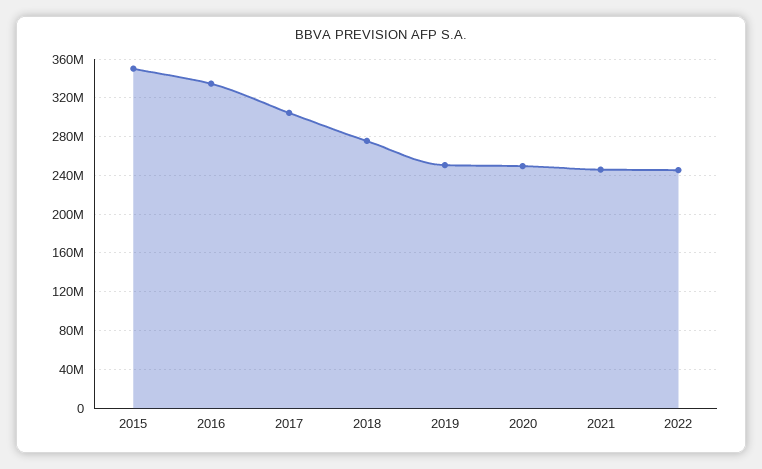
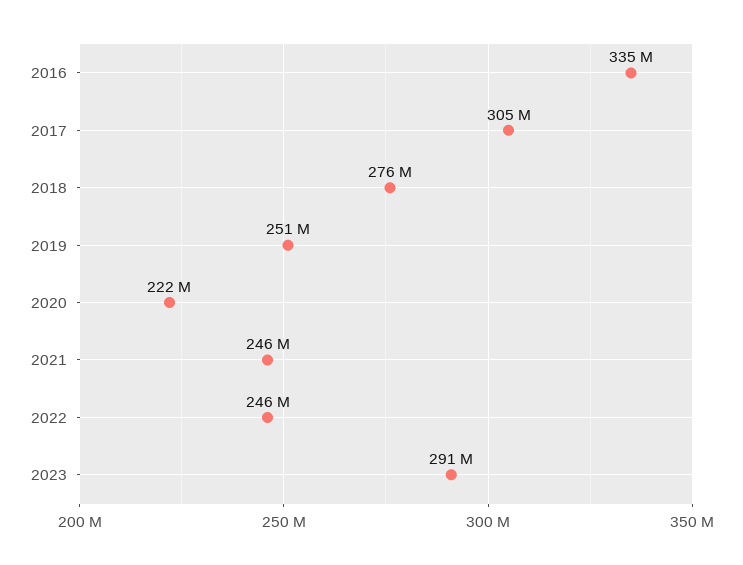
2015: 350000000 -> none
2020: 250000000 -> 222000000
2023: none -> 291000000

